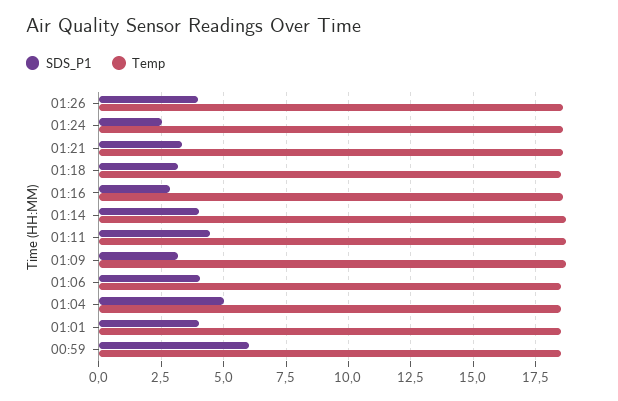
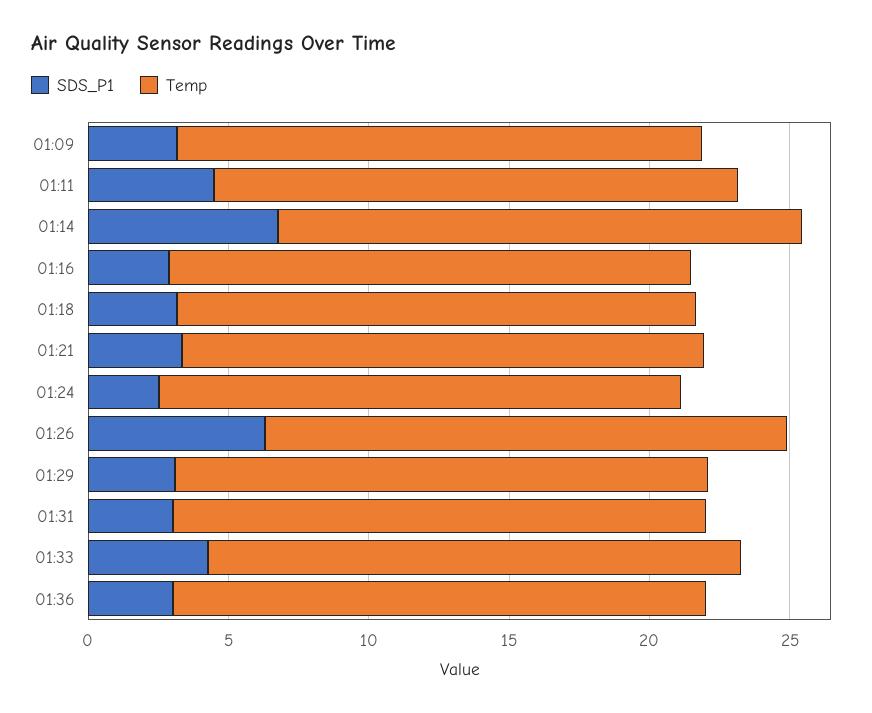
SDS_P1, 01:26: 4 -> 6
SDS_P1, 01:14: 4 -> 7
SDS_P1, 01:06: 4 -> none
Temp, 01:06: 18.5 -> none
SDS_P1, 01:04: 5 -> none
Temp, 01:04: 18.5 -> none
SDS_P1, 01:01: 4 -> none
Temp, 01:01: 18.5 -> none
SDS_P1, 00:59: 6 -> none
Temp, 00:59: 18.5 -> none
SDS_P1, 01:29: none -> 3
Temp, 01:29: none -> 19
SDS_P1, 01:31: none -> 3
Temp, 01:31: none -> 19
SDS_P1, 01:33: none -> 4
Temp, 01:33: none -> 19
SDS_P1, 01:36: none -> 3
Temp, 01:36: none -> 19

